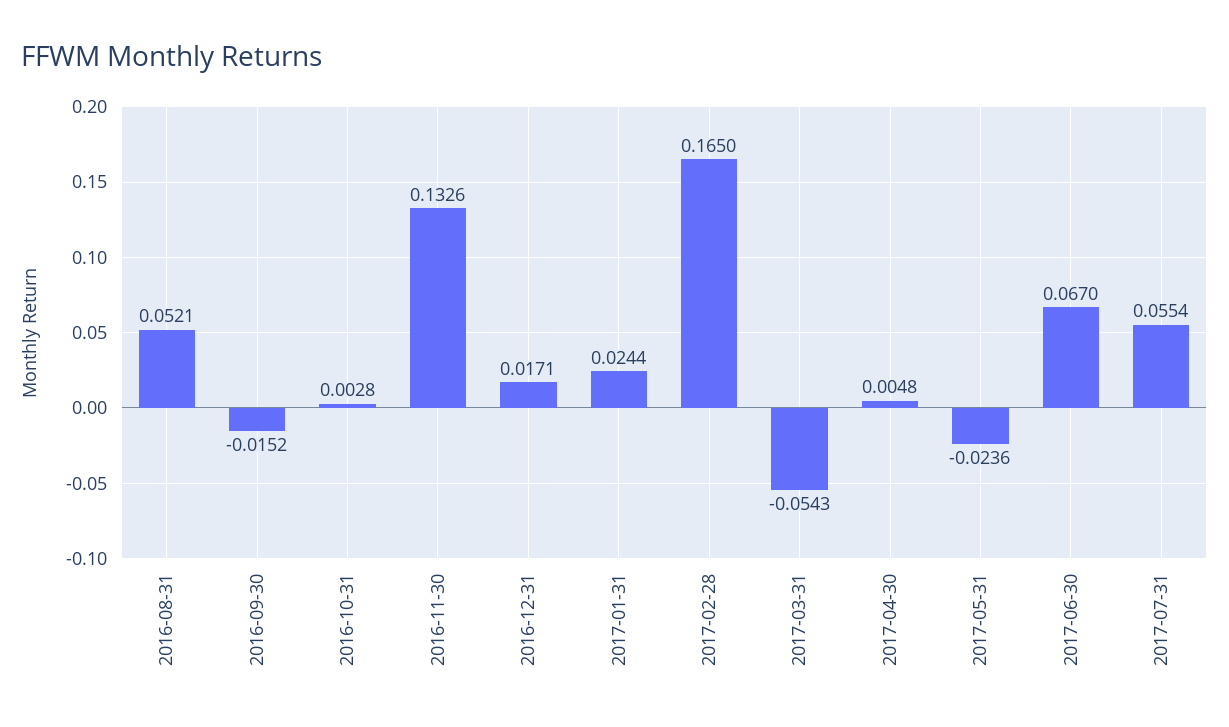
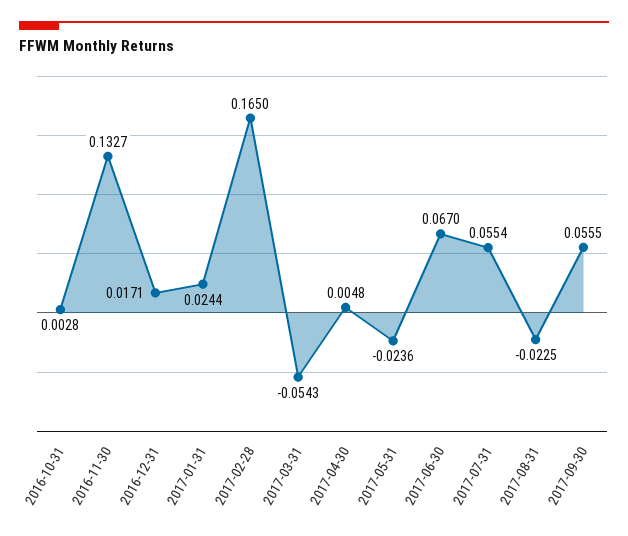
2016-08-31: 0.0521 -> none
2016-09-30: -0.0152 -> none
2016-11-30: 0.1326 -> 0.1327
2017-08-31: none -> -0.0225
2017-09-30: none -> 0.0555

